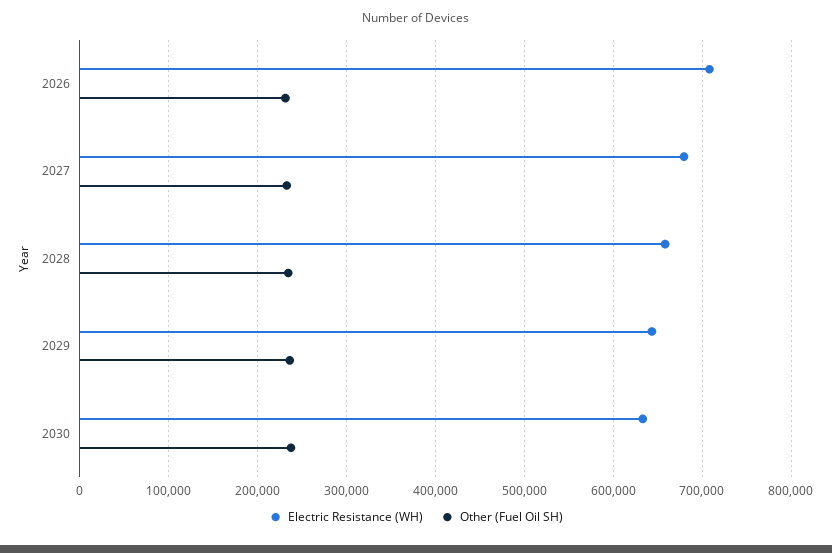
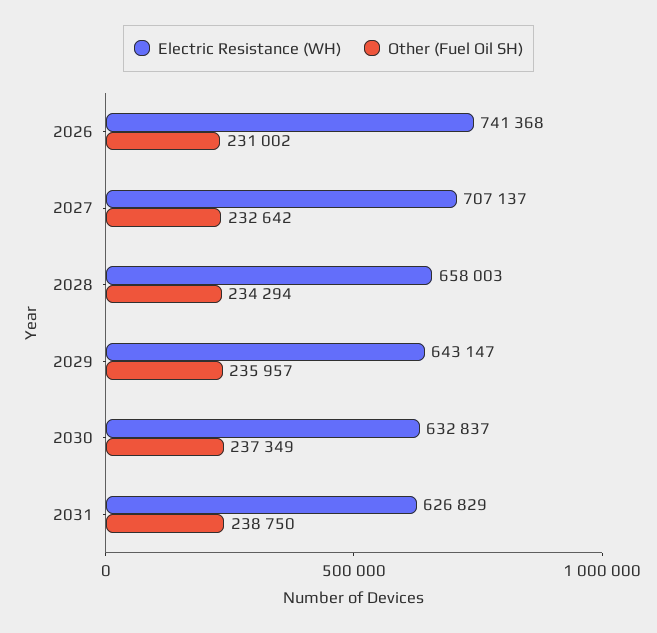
Electric Resistance (WH), 2026: 710000 -> 741368
Electric Resistance (WH), 2027: 680000 -> 707137
Electric Resistance (WH), 2031: none -> 626829
Other (Fuel Oil SH), 2031: none -> 238750

